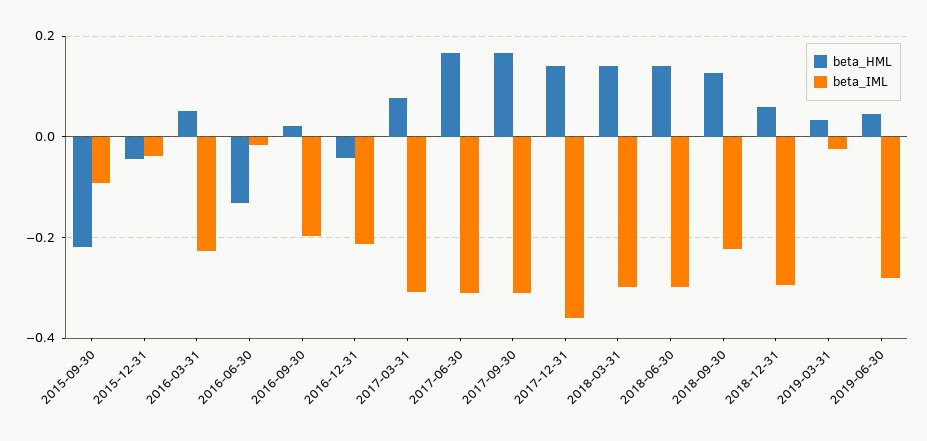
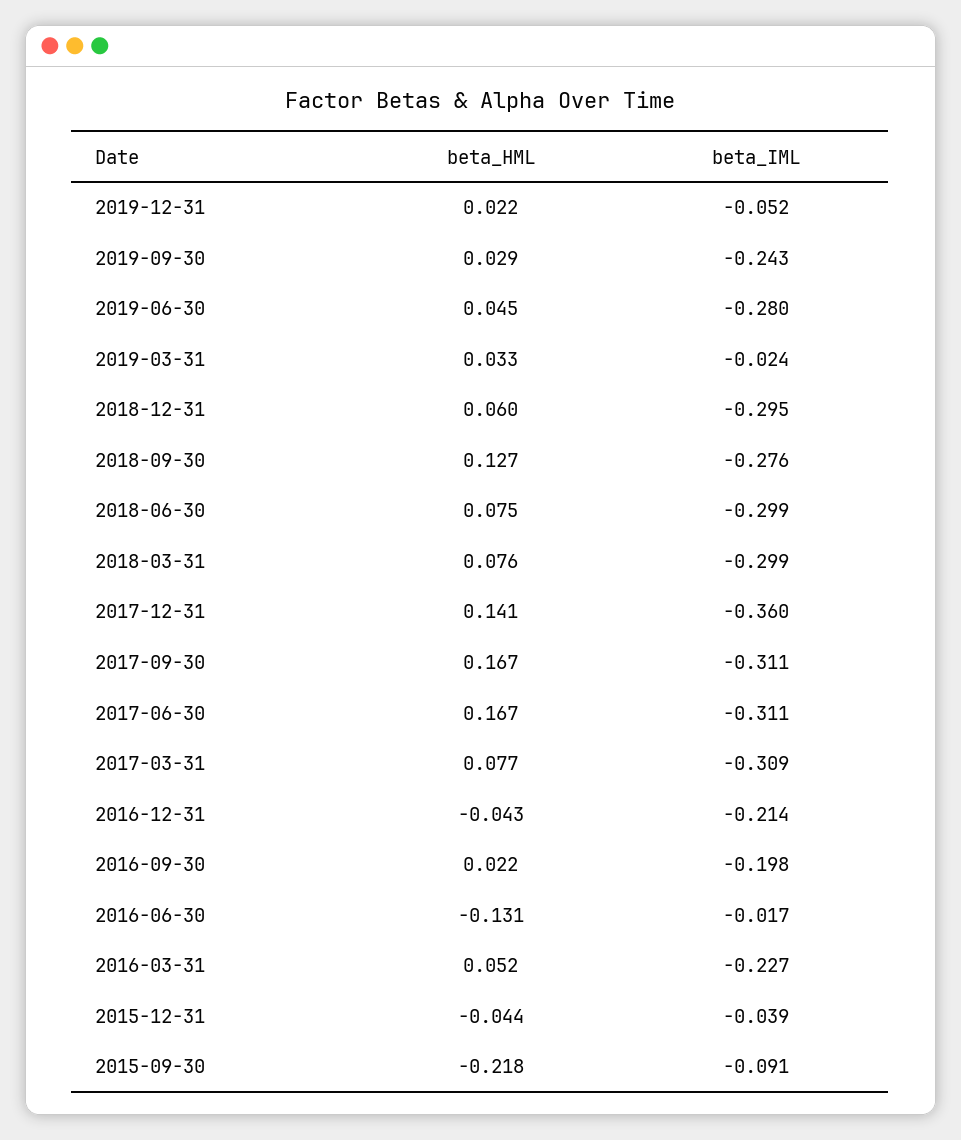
beta_HML, 2018-03-31: 0.14 -> 0.076
beta_HML, 2018-06-30: 0.14 -> 0.075
beta_IML, 2018-09-30: -0.22 -> -0.276
beta_HML, 2019-12-31: none -> 0.022
beta_IML, 2019-12-31: none -> -0.052
beta_HML, 2019-09-30: none -> 0.029
beta_IML, 2019-09-30: none -> -0.243

